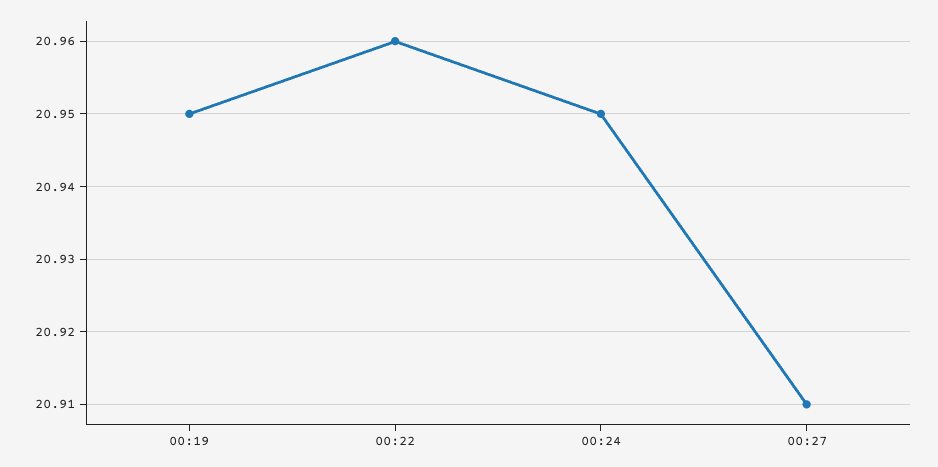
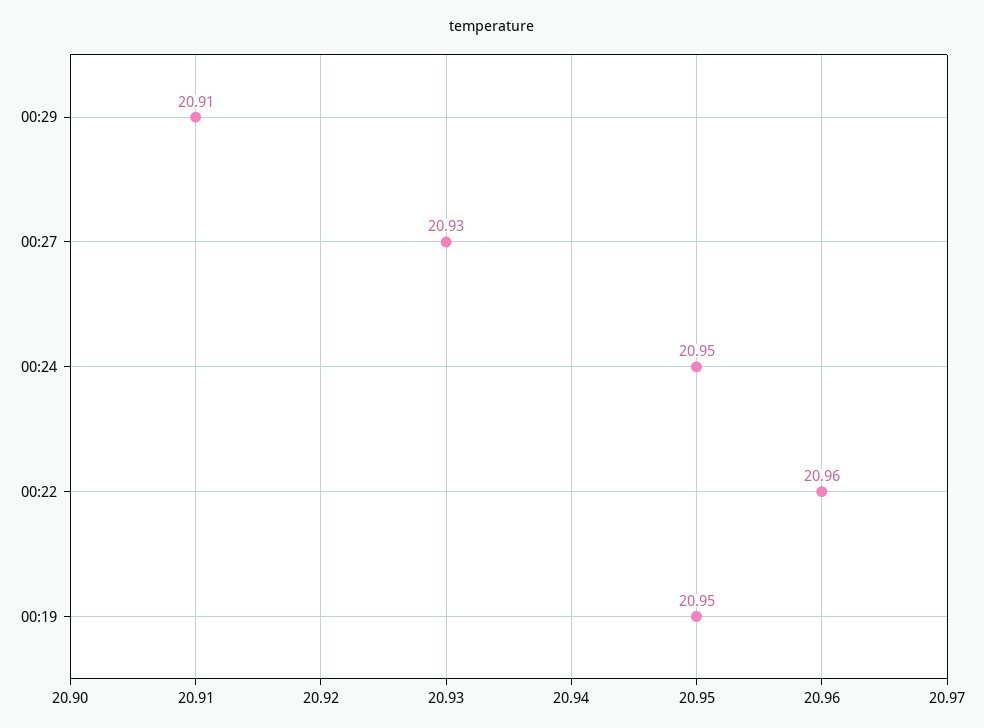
00:27: 20.91 -> 20.93
00:29: none -> 20.91

